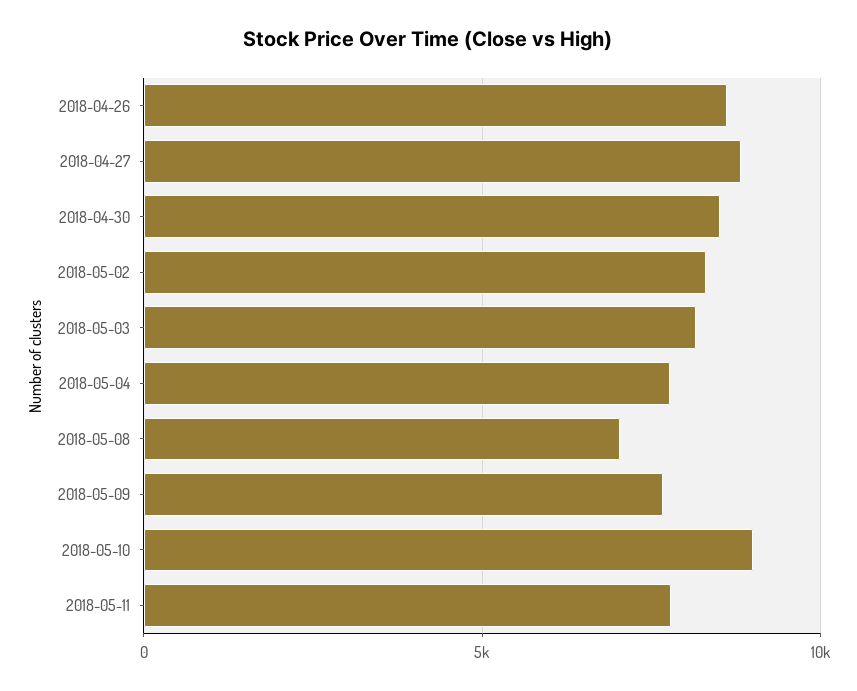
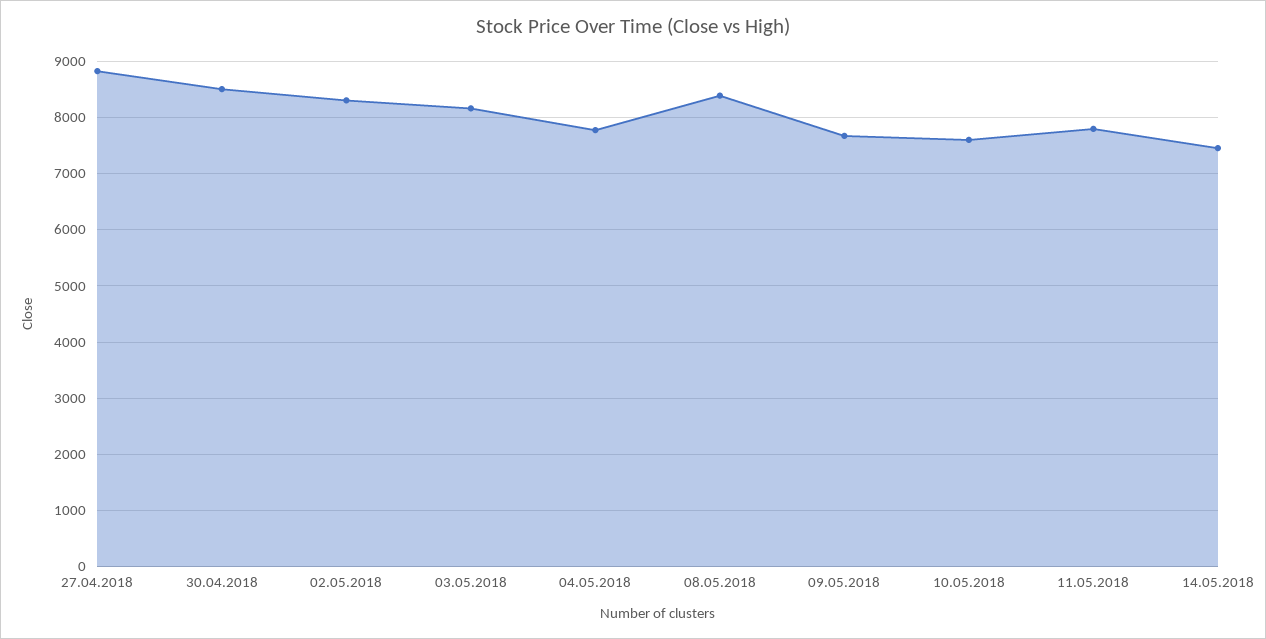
2018-04-26: 8500 -> none
2018-05-08: 7000 -> 8400
2018-05-10: 9000 -> 7600
14.05.2018: none -> 7400

